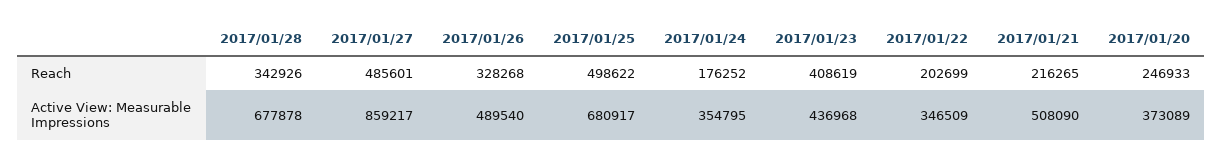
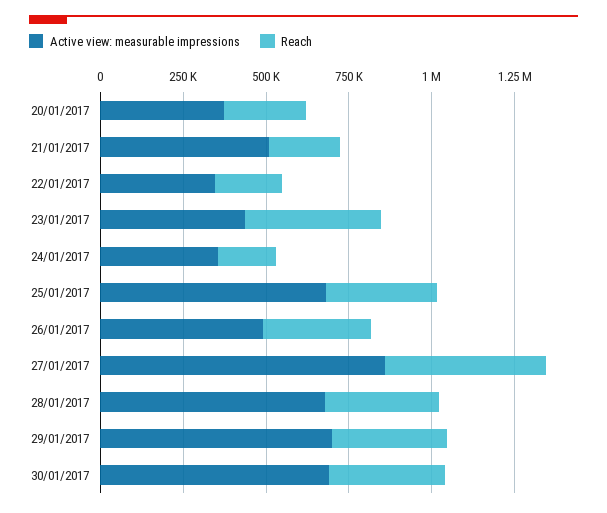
Reach, 2017/01/25: 498622 -> 350000
Active View: Measurable Impressions, 29/01/2017: none -> 700000
Reach, 29/01/2017: none -> 350000
Active View: Measurable Impressions, 30/01/2017: none -> 700000
Reach, 30/01/2017: none -> 350000

